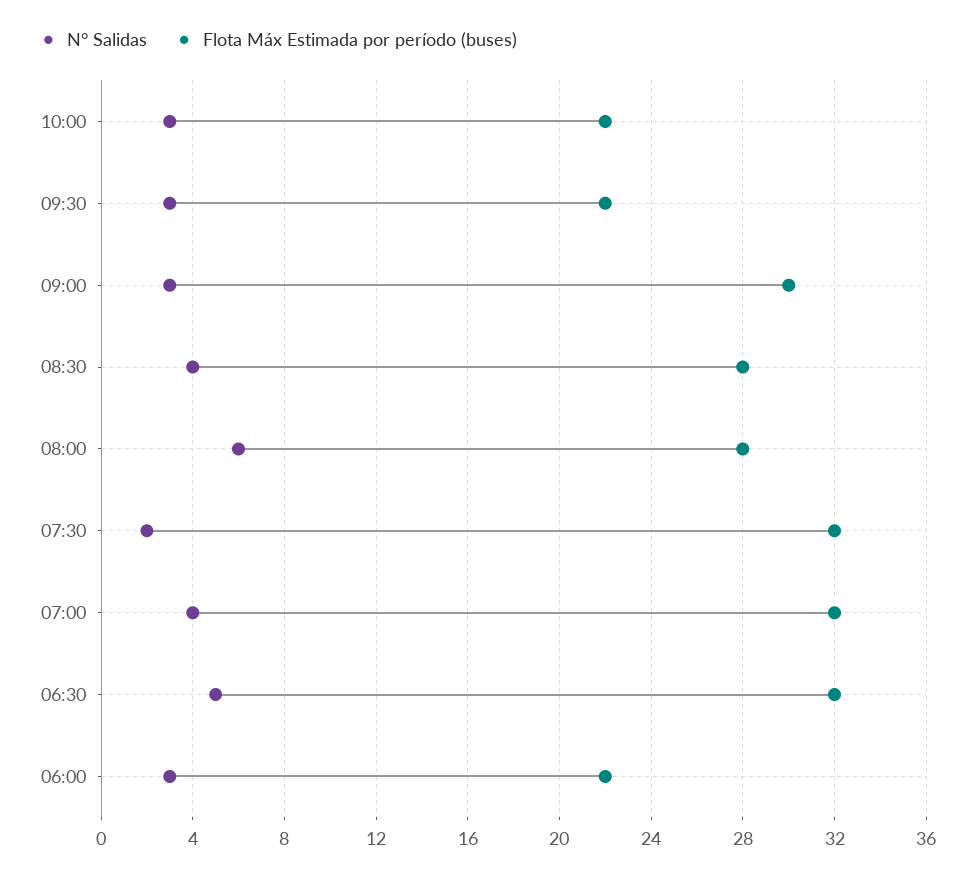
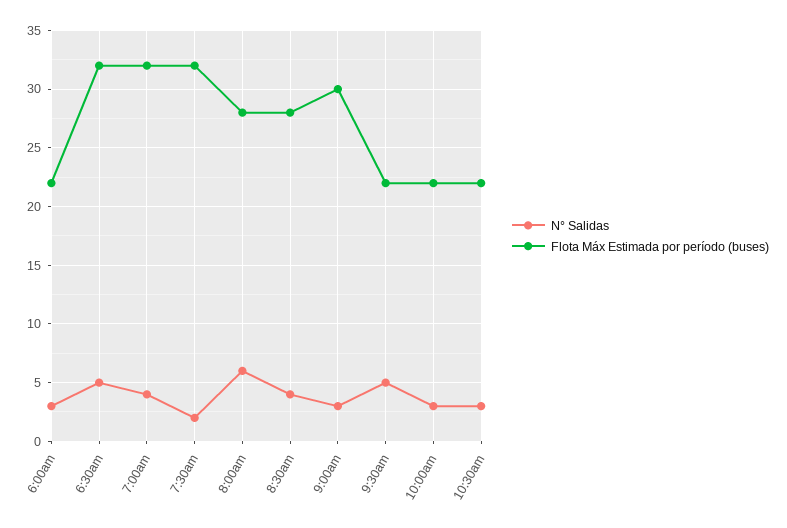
N° Salidas, 09:30: 3 -> 5
N° Salidas, 10:30am: none -> 3
Flota Máx Estimada por período (buses), 10:30am: none -> 22

